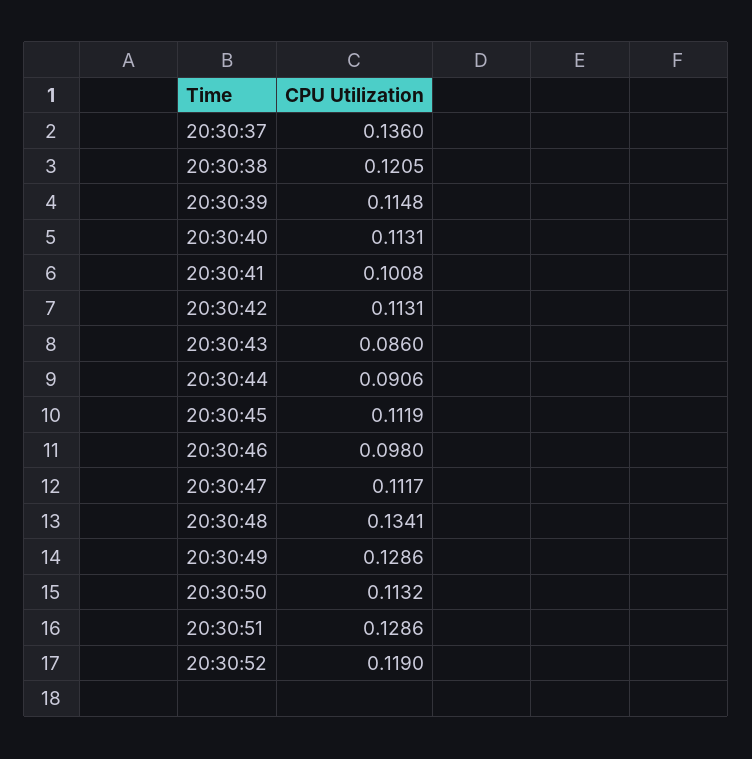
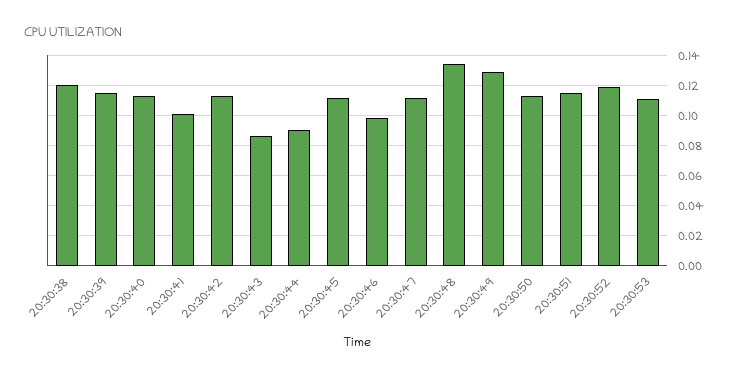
20:30:37: 0.136 -> none
20:30:51: 0.1286 -> 0.115
20:30:53: none -> 0.11

